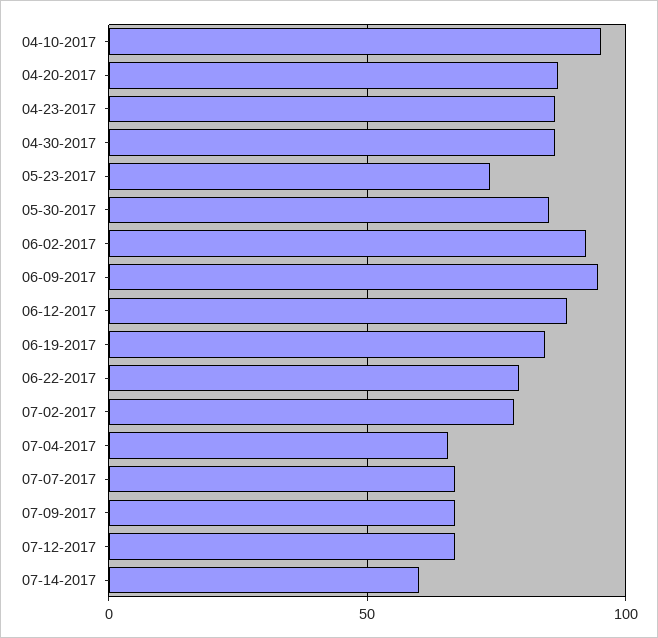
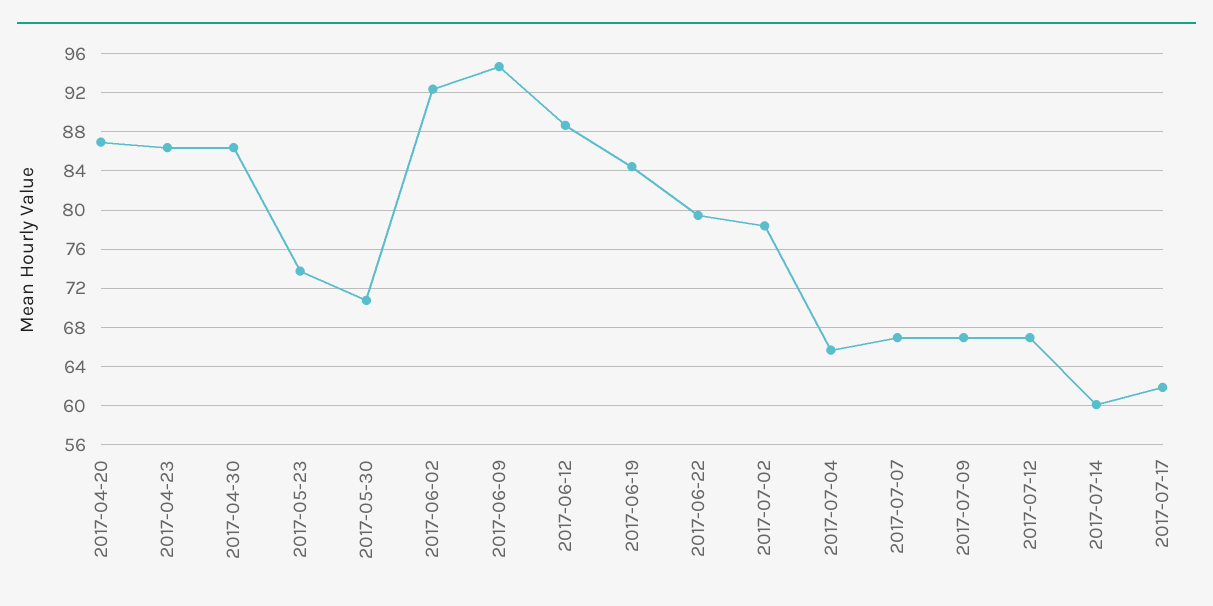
04-10-2017: 95 -> none
05-30-2017: 85 -> 71
2017-07-17: none -> 62

